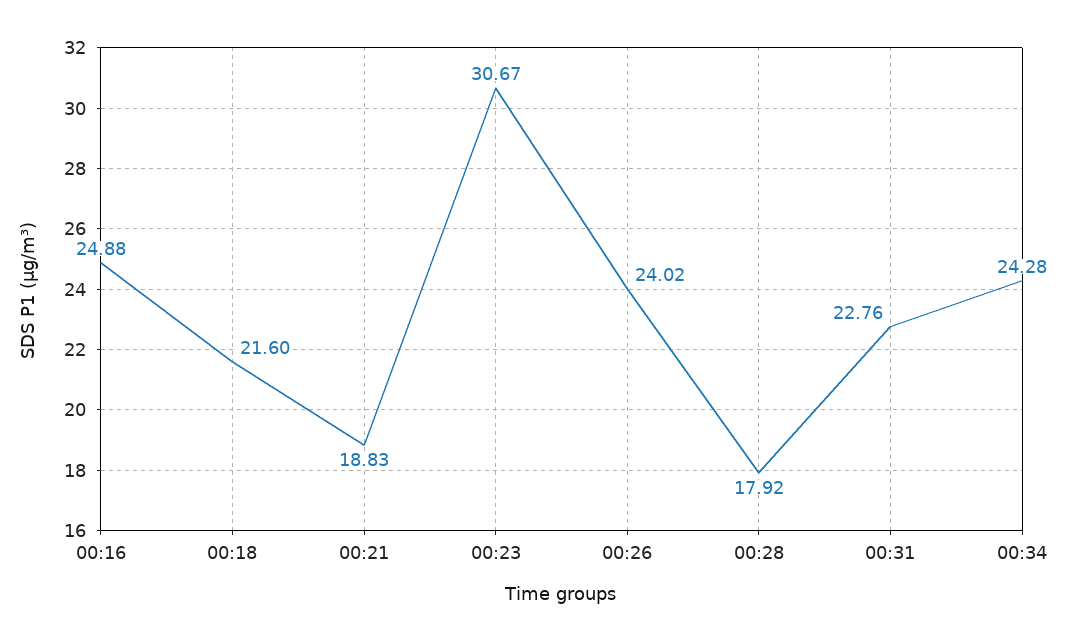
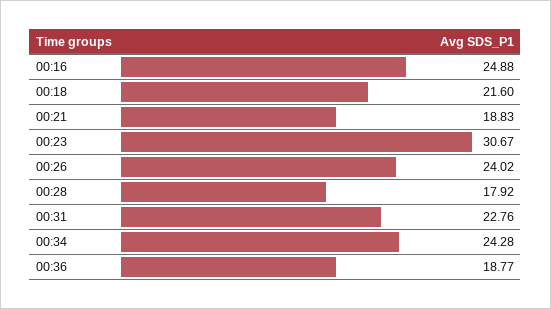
00:36: none -> 18.77

